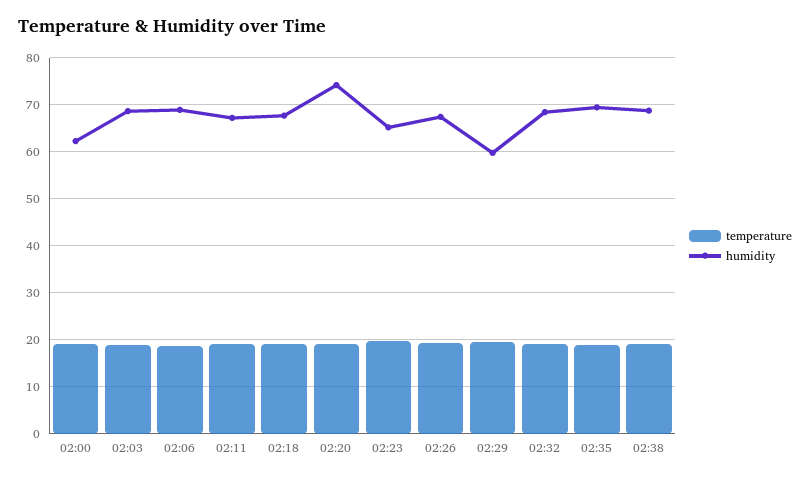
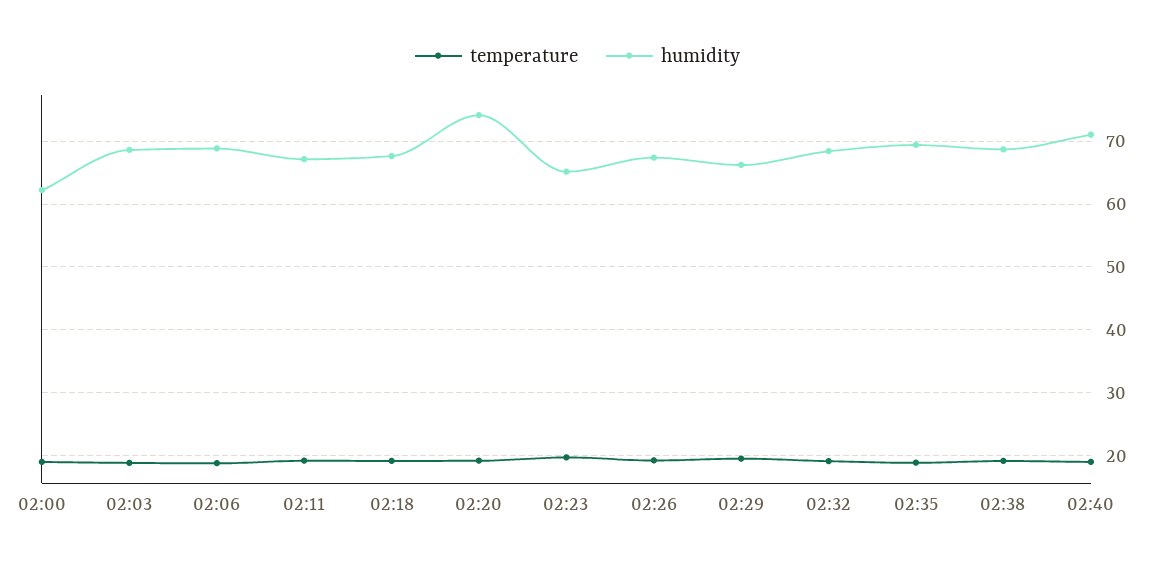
humidity, 02:29: 60 -> 66
temperature, 02:40: none -> 19
humidity, 02:40: none -> 71

